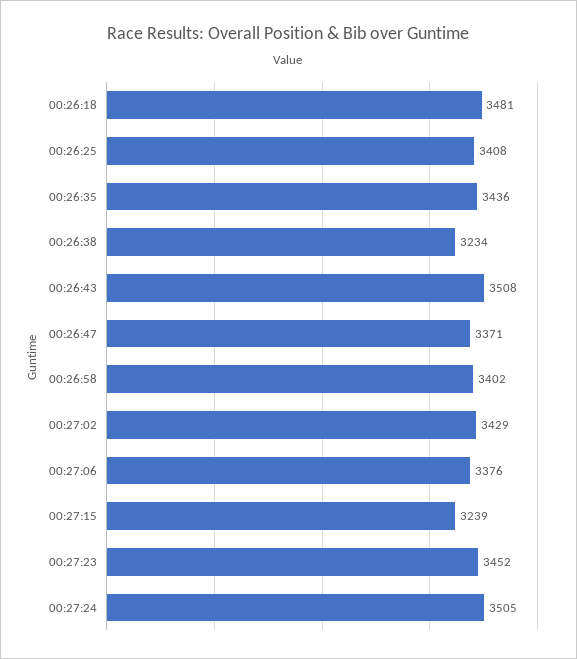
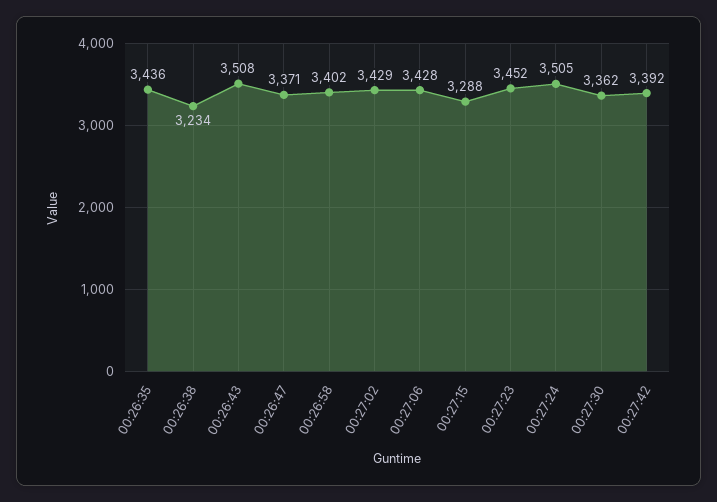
00:26:18: 3481 -> none
00:26:25: 3408 -> none
00:27:06: 3376 -> 3428
00:27:15: 3239 -> 3288
00:27:30: none -> 3362
00:27:42: none -> 3392

